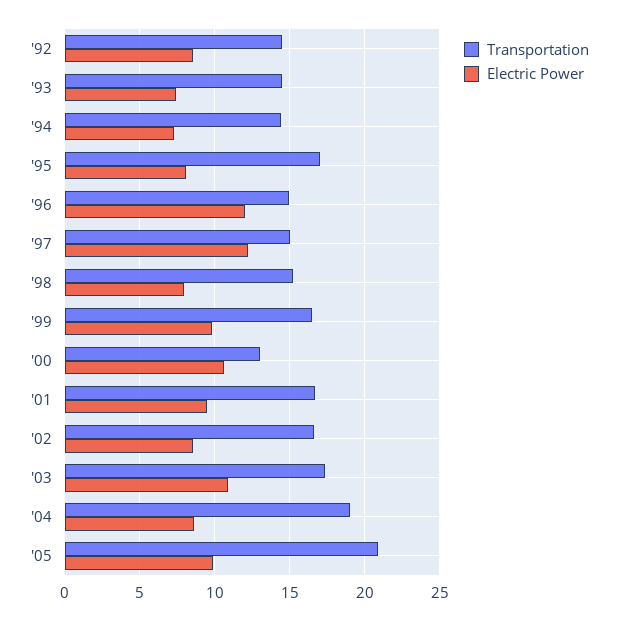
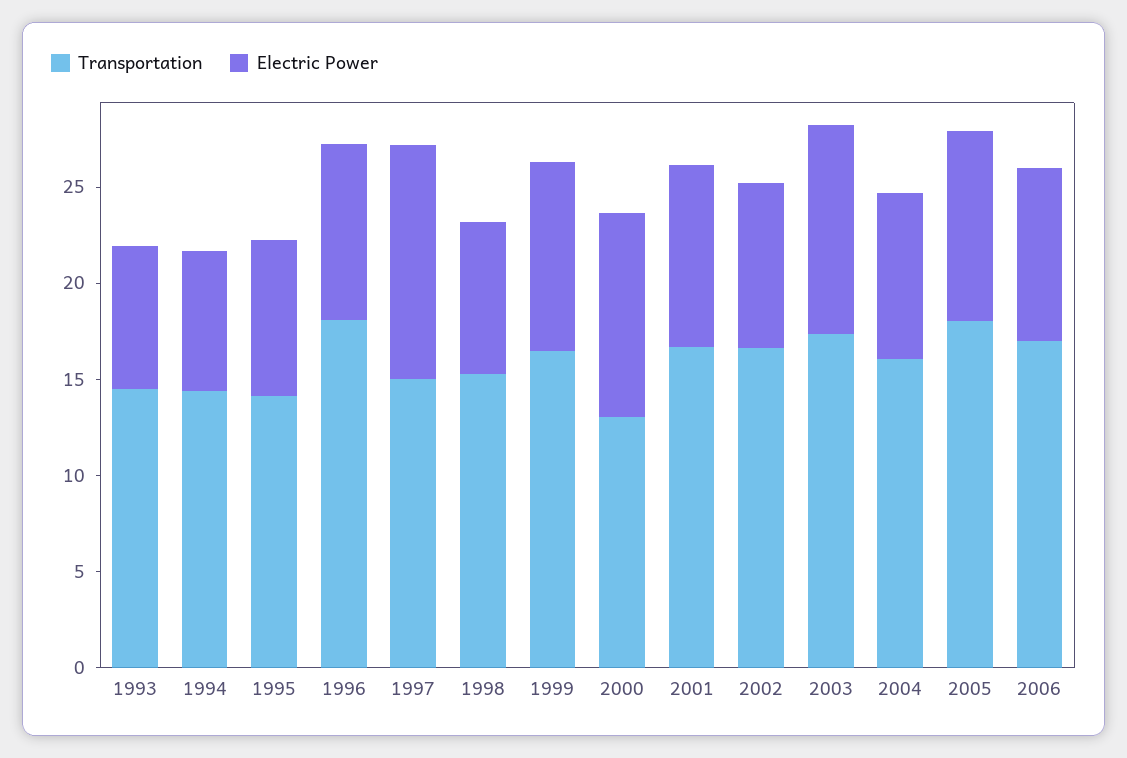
Transportation, '92: 14.5 -> none
Electric Power, '92: 8.5 -> none
Transportation, '95: 17 -> 14
Transportation, '96: 15 -> 18
Electric Power, '96: 12 -> 9
Transportation, '04: 19 -> 16
Transportation, '05: 21 -> 18
Transportation, 2006: none -> 17
Electric Power, 2006: none -> 9

